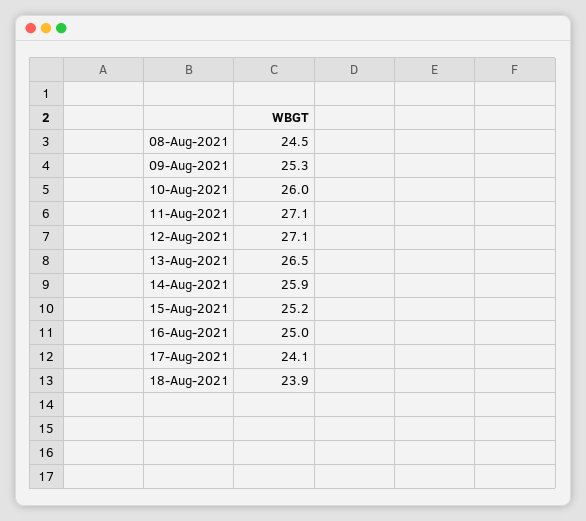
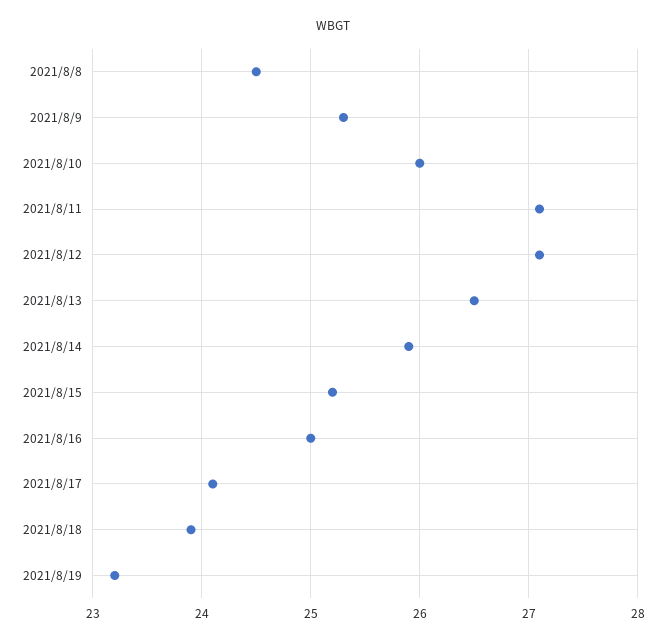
2021/8/19: none -> 23.2

